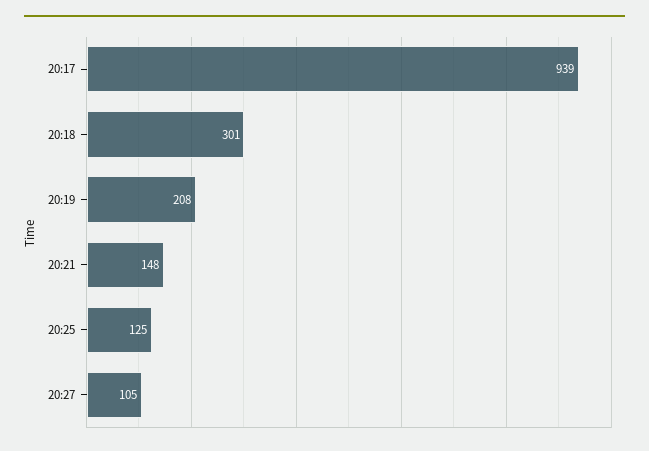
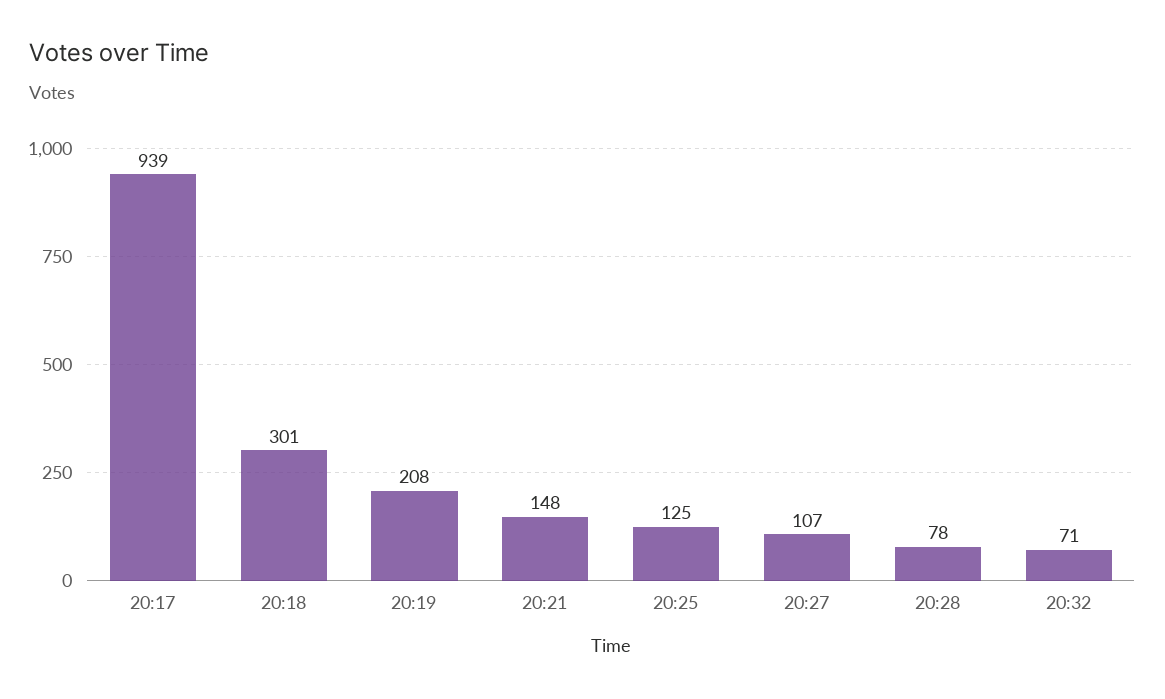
20:27: 105 -> 107
20:28: none -> 78
20:32: none -> 71

